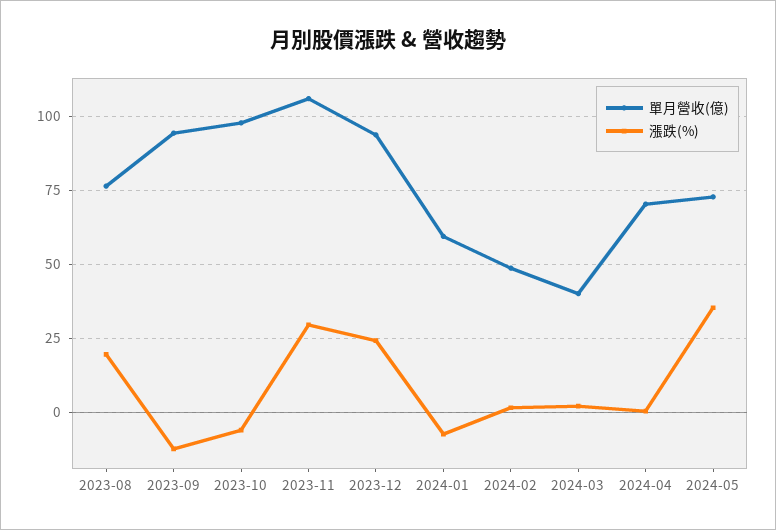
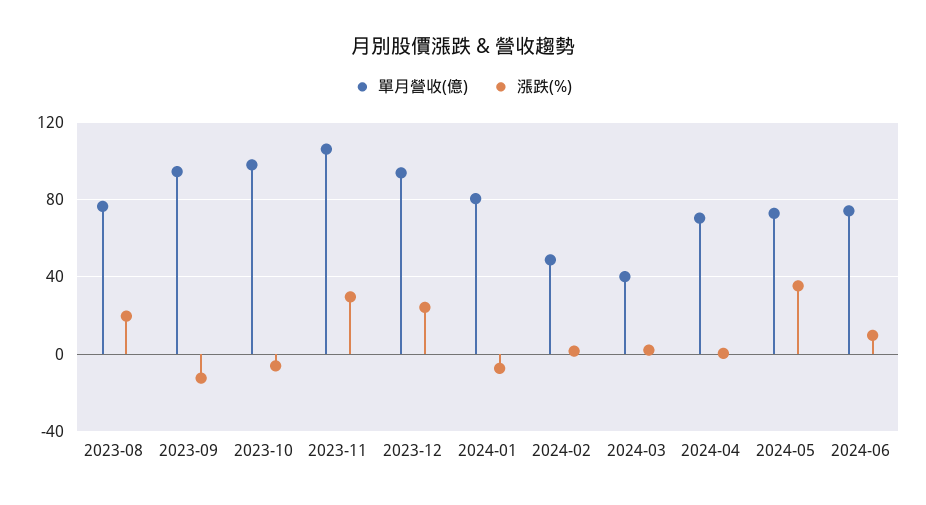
單月營收(億), 2024-01: 60 -> 80
單月營收(億), 2024-06: none -> 75
漲跌(%), 2024-06: none -> 10

